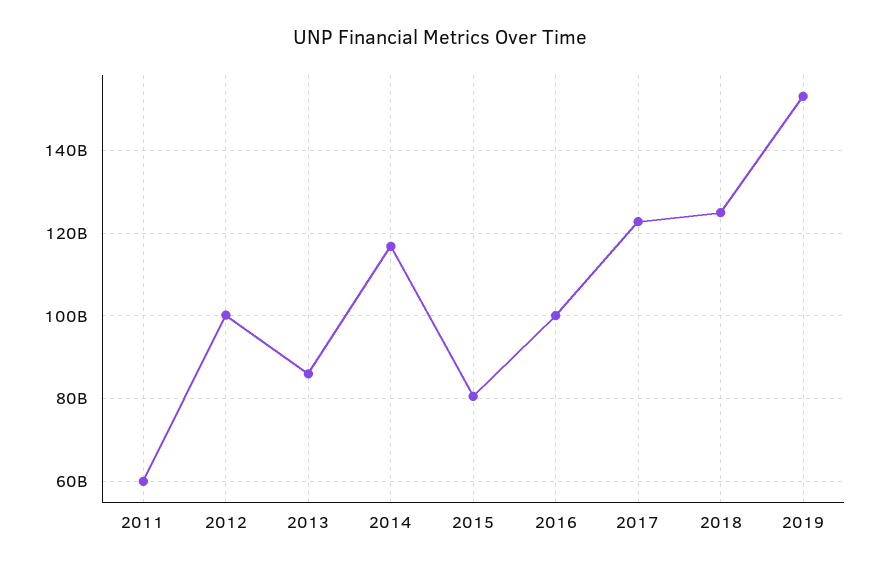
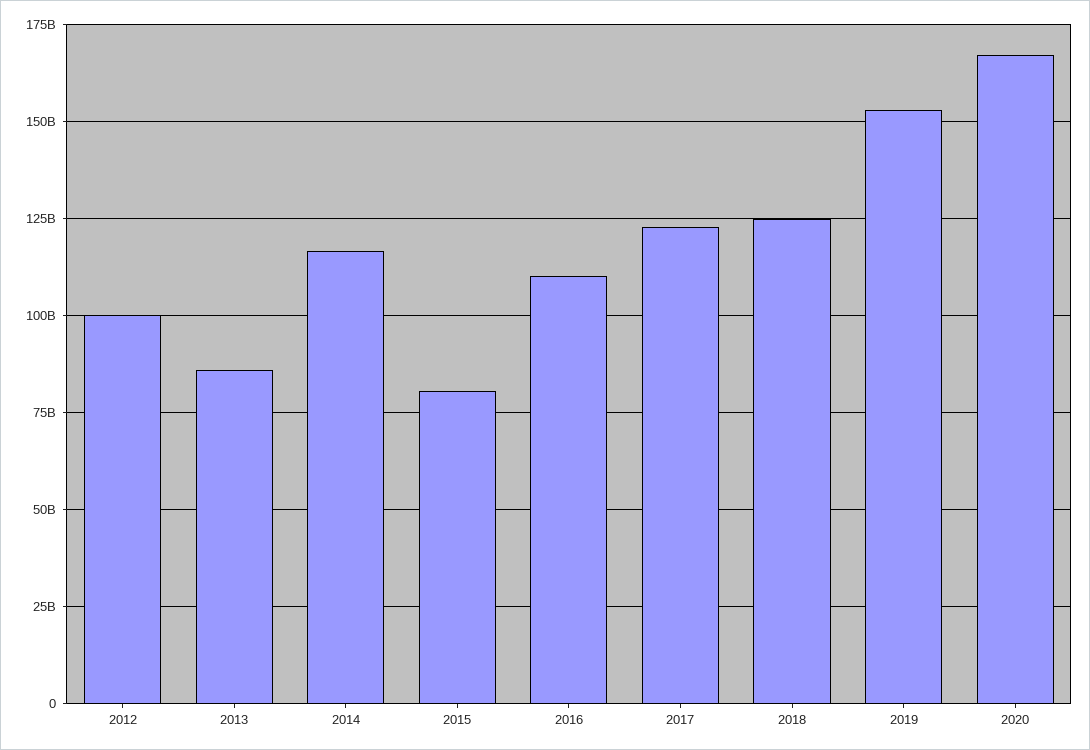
2011: 60000000000 -> none
2016: 100000000000 -> 110000000000
2020: none -> 167500000000

